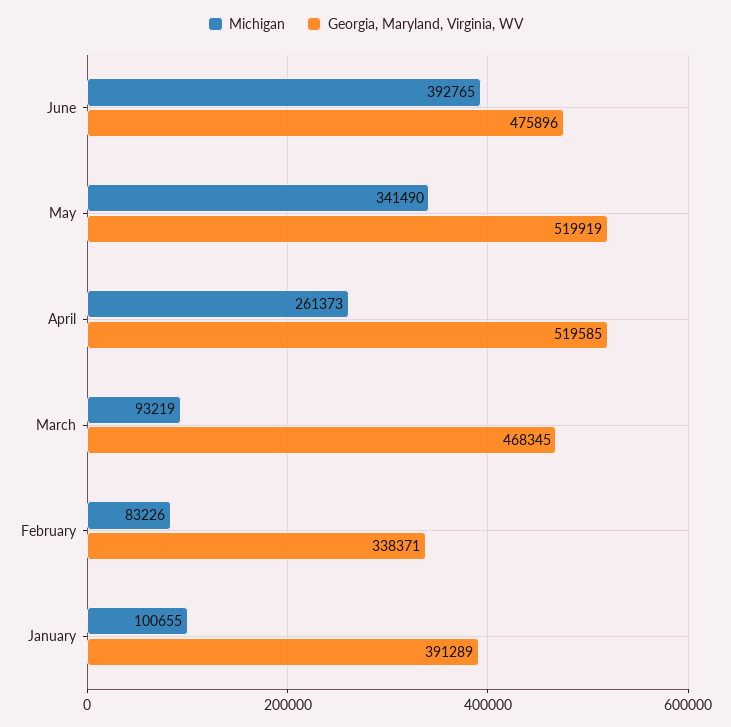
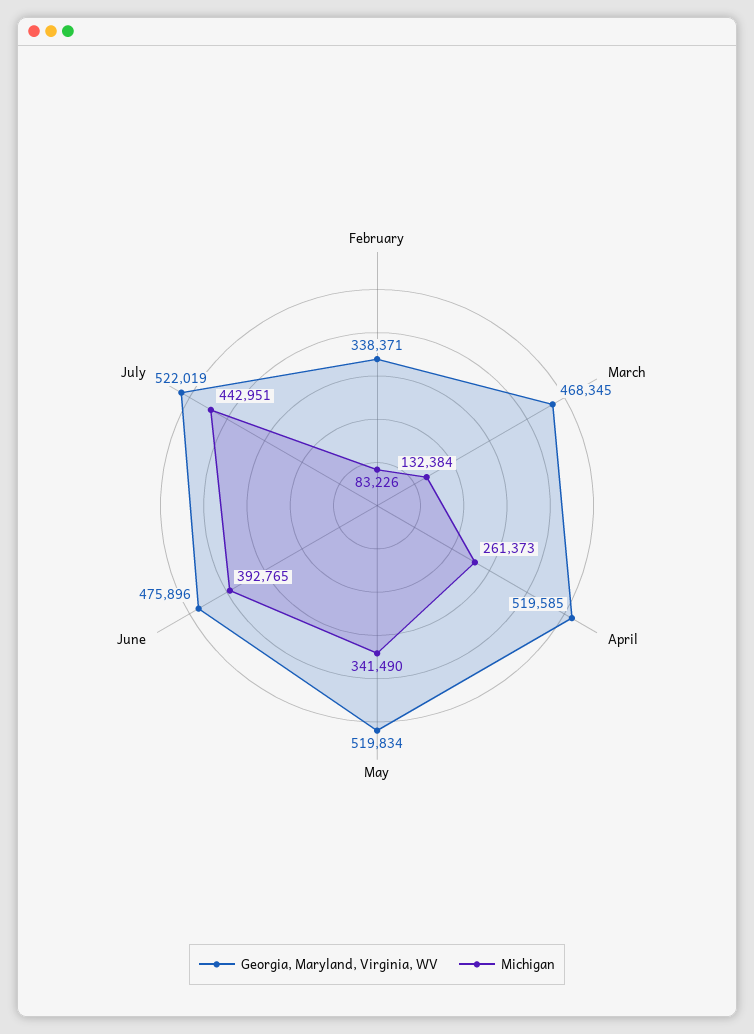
Georgia, Maryland, Virginia, WV, May: 519919 -> 519834
Michigan, March: 93219 -> 132384
Michigan, January: 100655 -> none
Georgia, Maryland, Virginia, WV, January: 391289 -> none
Georgia, Maryland, Virginia, WV, July: none -> 522019
Michigan, July: none -> 442951

